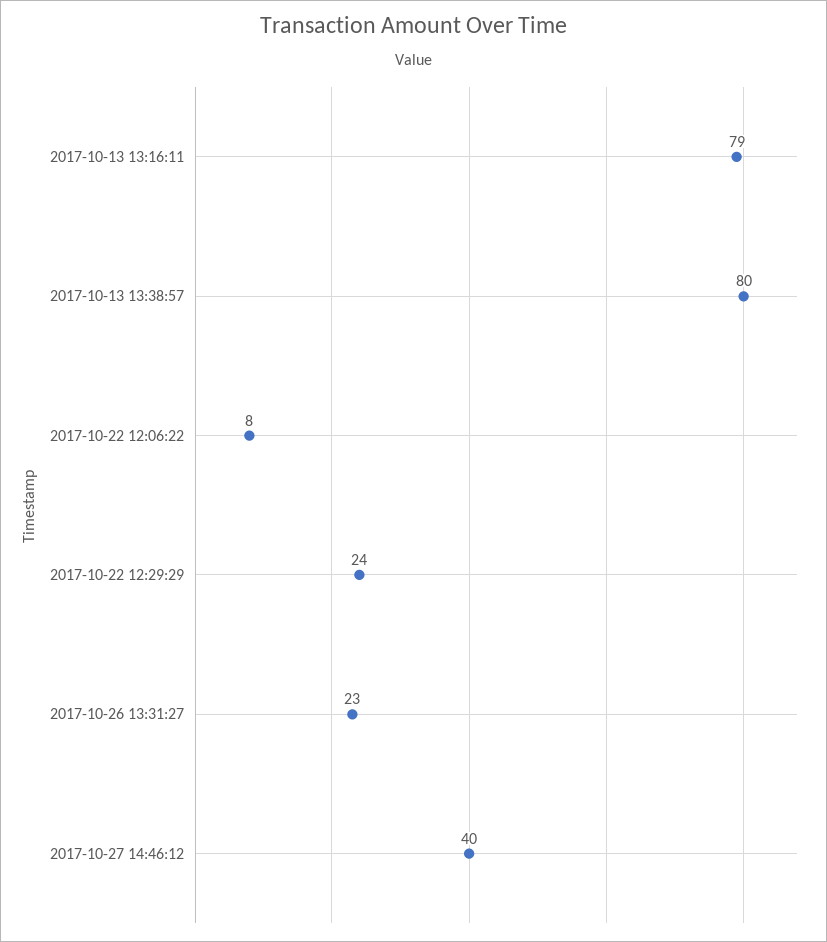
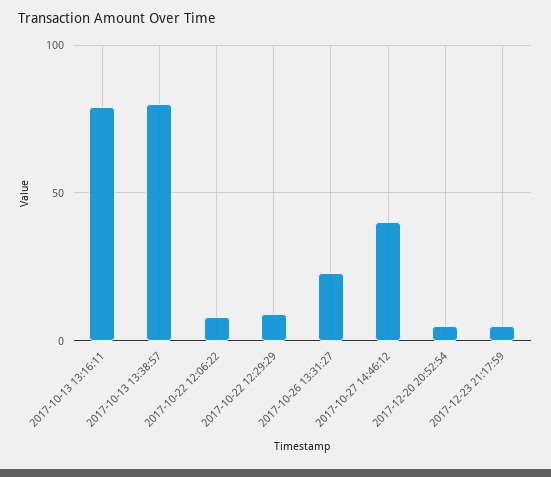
2017-10-22 12:29:29: 24 -> 10
2017-12-20 20:52:54: none -> 5
2017-12-23 21:17:59: none -> 5

